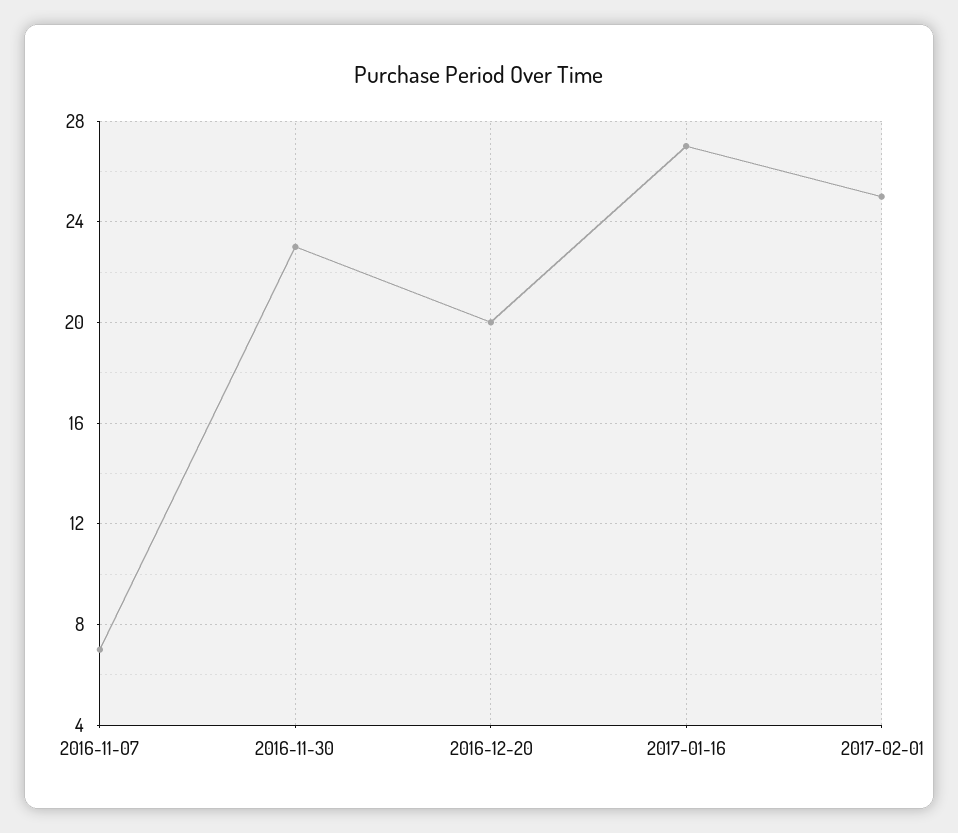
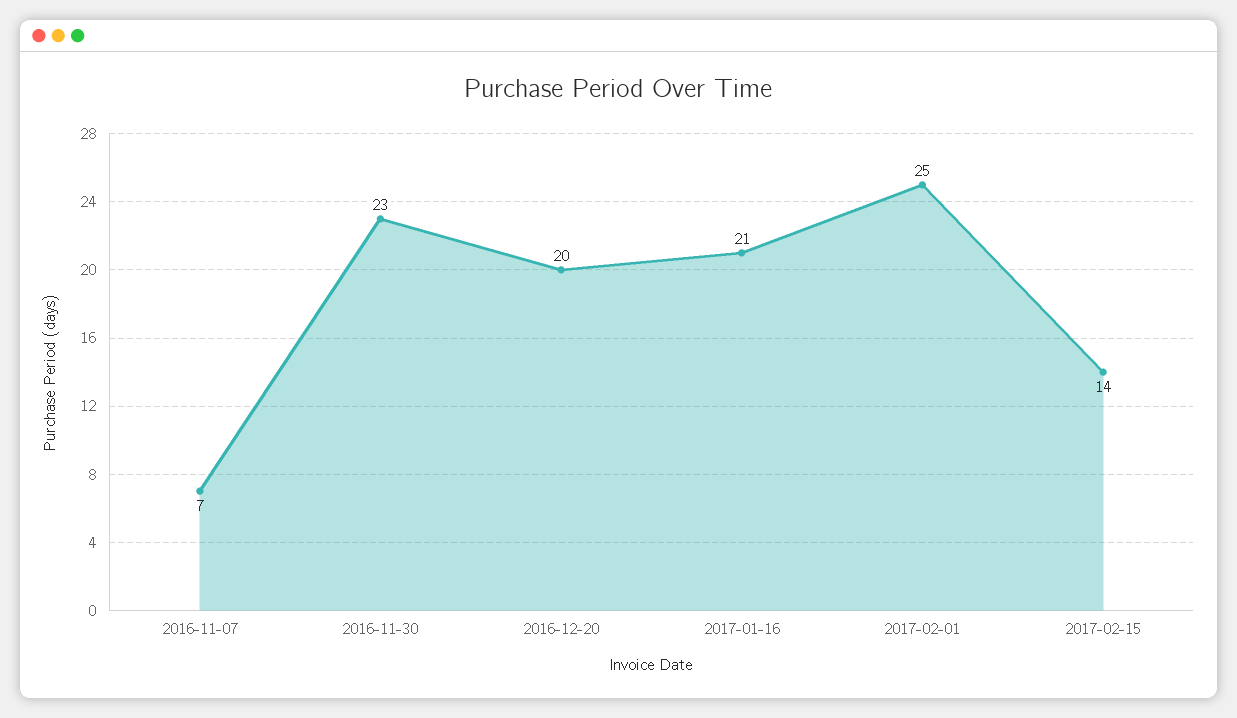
2017-01-16: 27 -> 21
2017-02-15: none -> 14

